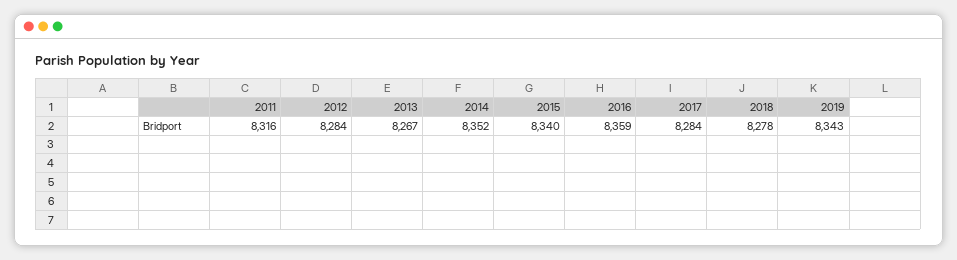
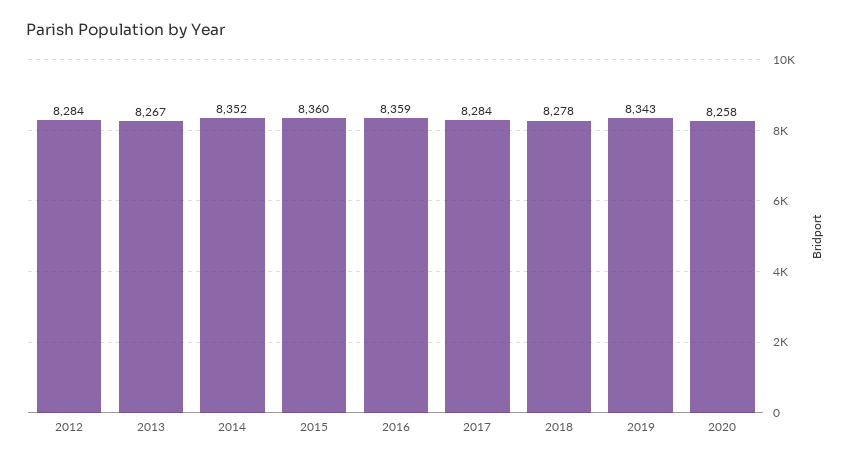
2011: 8316 -> none
2015: 8340 -> 8360
2020: none -> 8258

